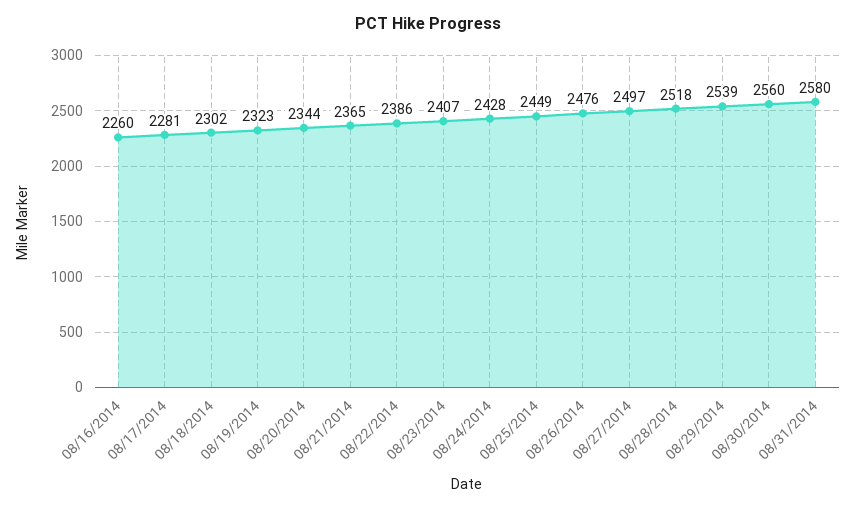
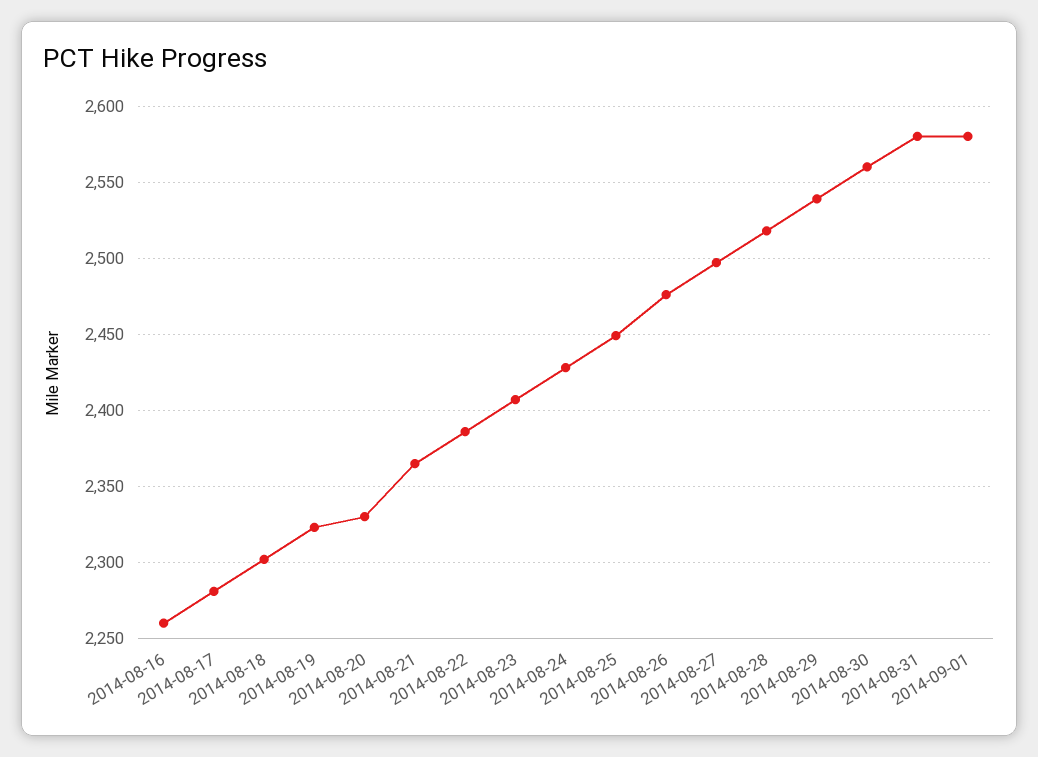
08/20/2014: 2344 -> 2330
2014-09-01: none -> 2580

